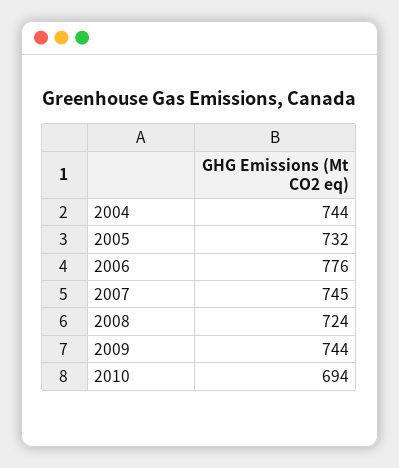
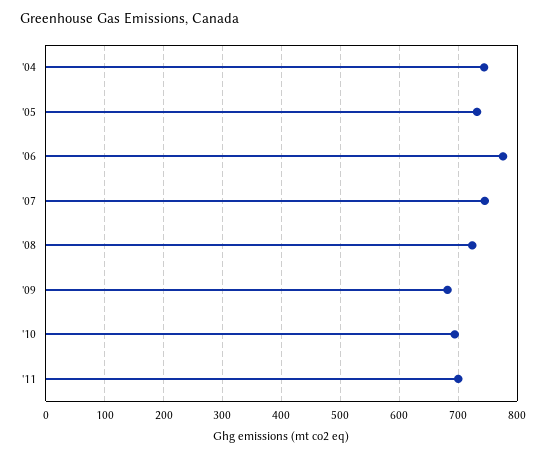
2009: 744 -> 680
'11: none -> 700

